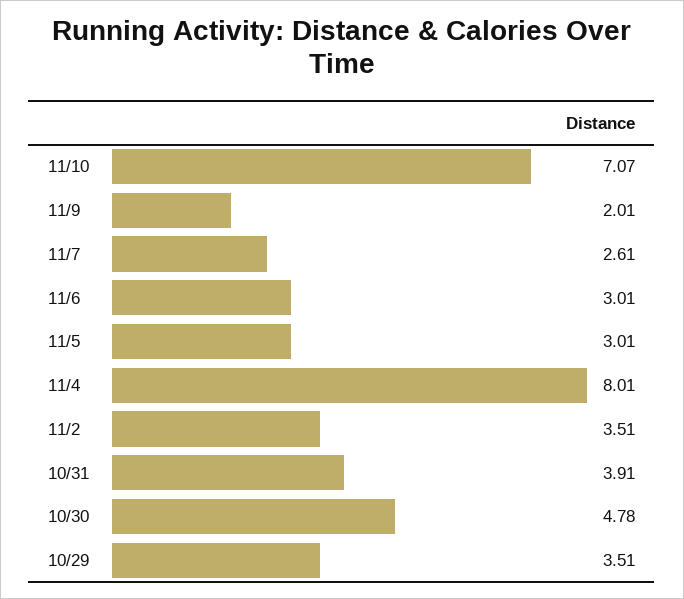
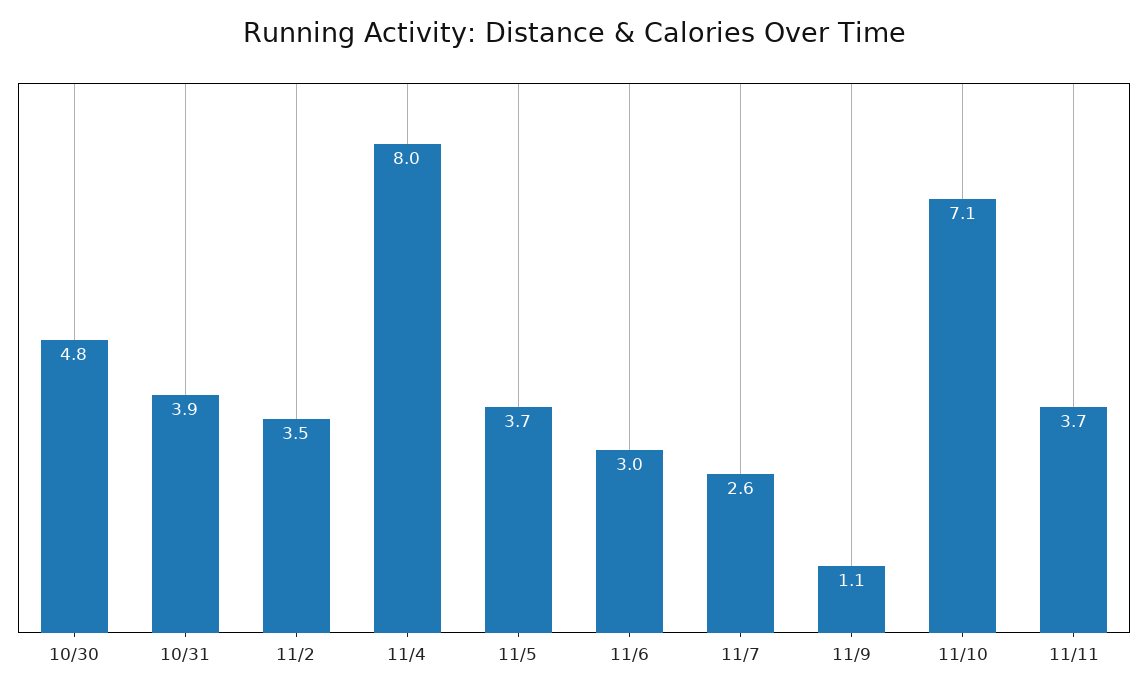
11/9: 2.01 -> 1.1
11/5: 3.01 -> 3.7
10/29: 3.51 -> none
11/11: none -> 3.7

